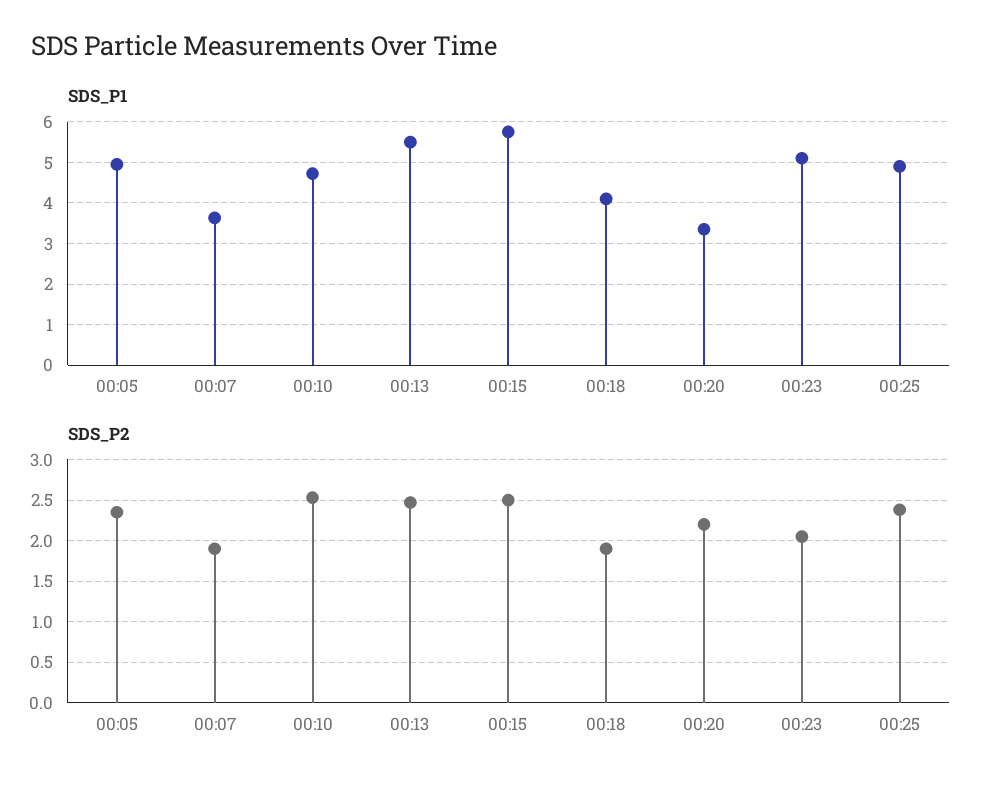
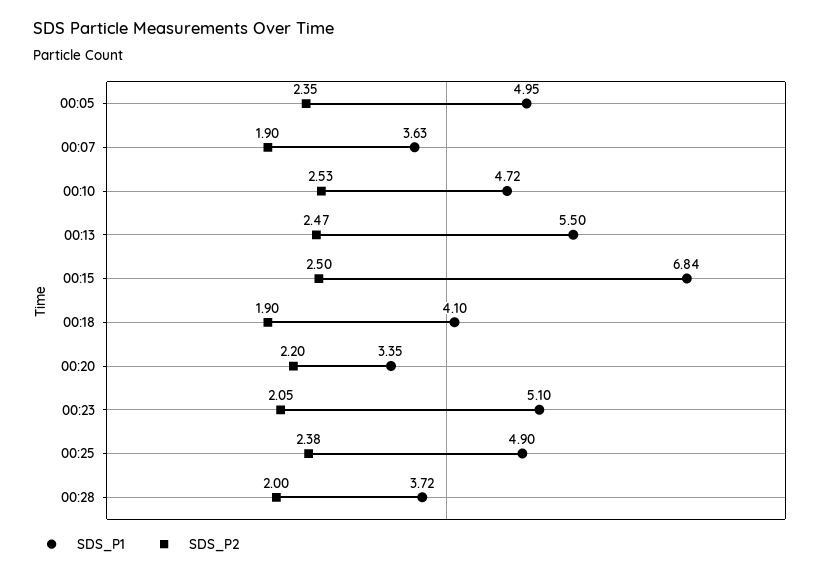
SDS_P1, 00:15: 5.8 -> 6.84
SDS_P1, 00:28: none -> 3.72
SDS_P2, 00:28: none -> 2

